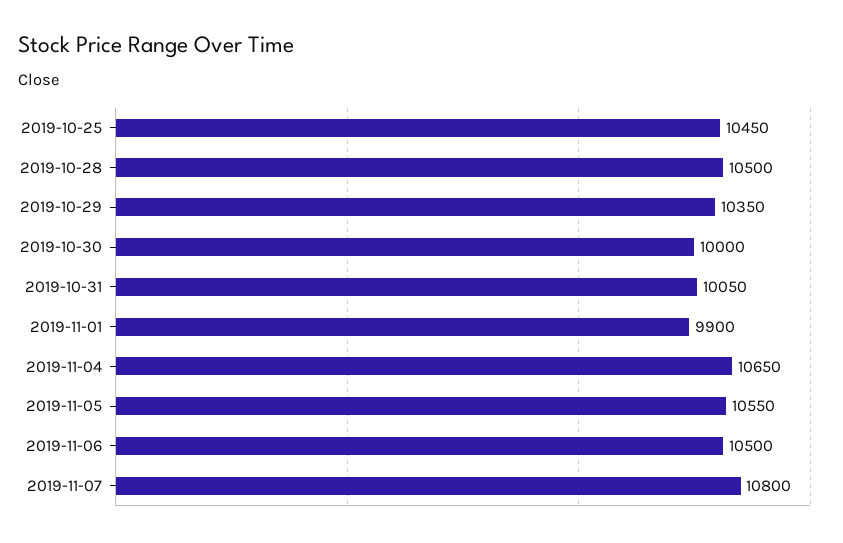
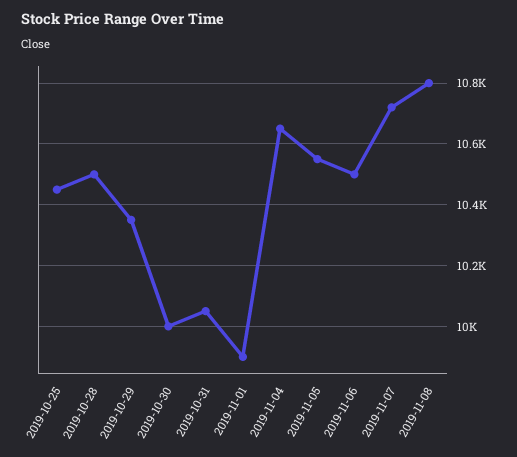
2019-11-07: 10800 -> 10720
2019-11-08: none -> 10800

